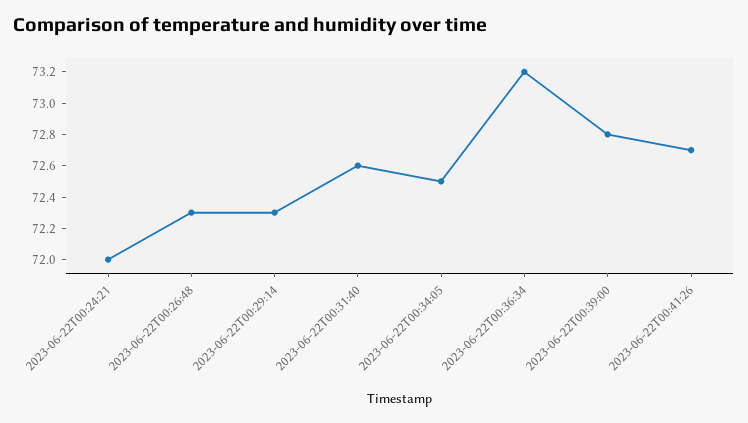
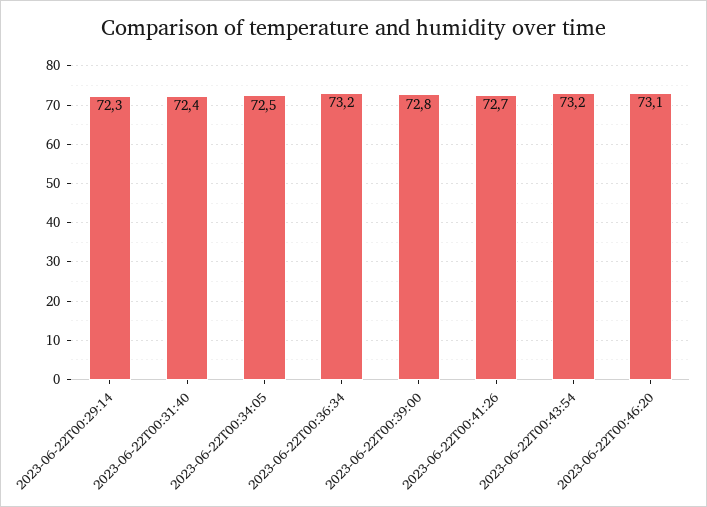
2023-06-22T00:24:21: 72 -> none
2023-06-22T00:26:48: 72.3 -> none
2023-06-22T00:31:40: 72.6 -> 72.4
2023-06-22T00:43:54: none -> 73.2
2023-06-22T00:46:20: none -> 73.1

